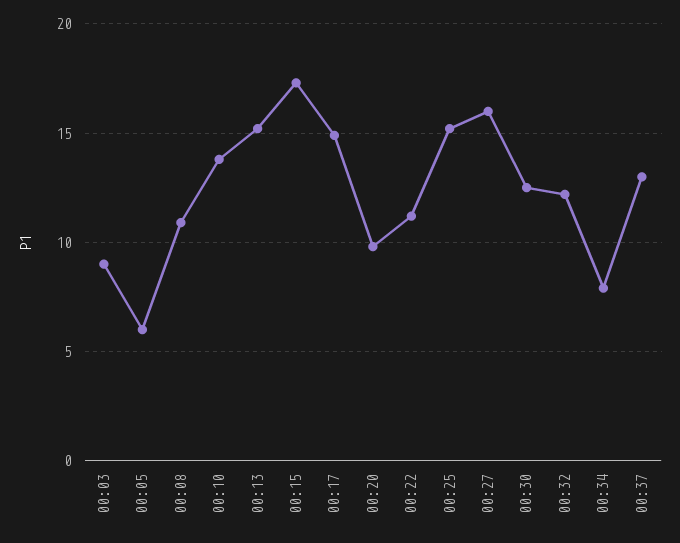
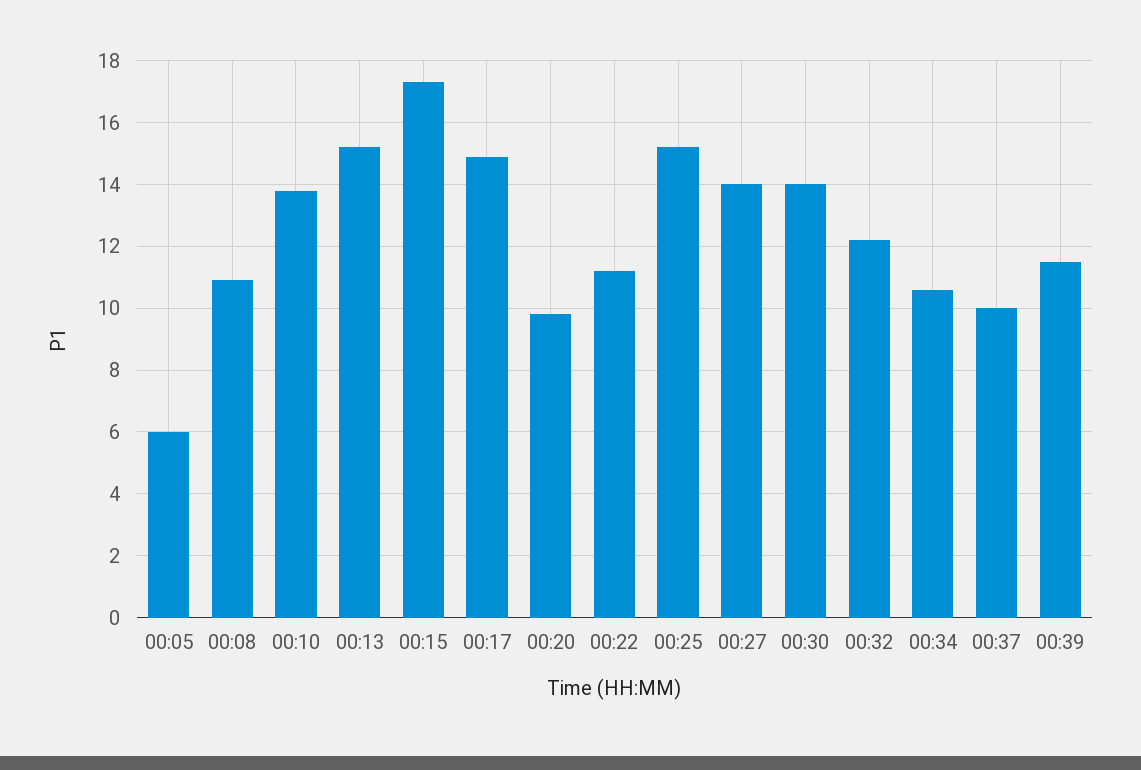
00:03: 9 -> none
00:27: 16 -> 14
00:30: 12.5 -> 14
00:34: 8 -> 10.5
00:37: 13 -> 10
00:39: none -> 11.5

